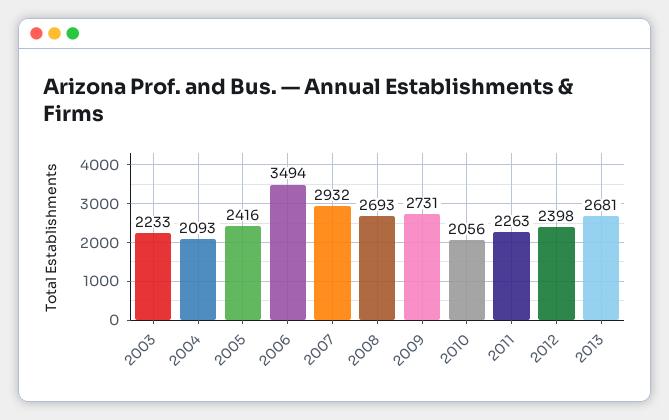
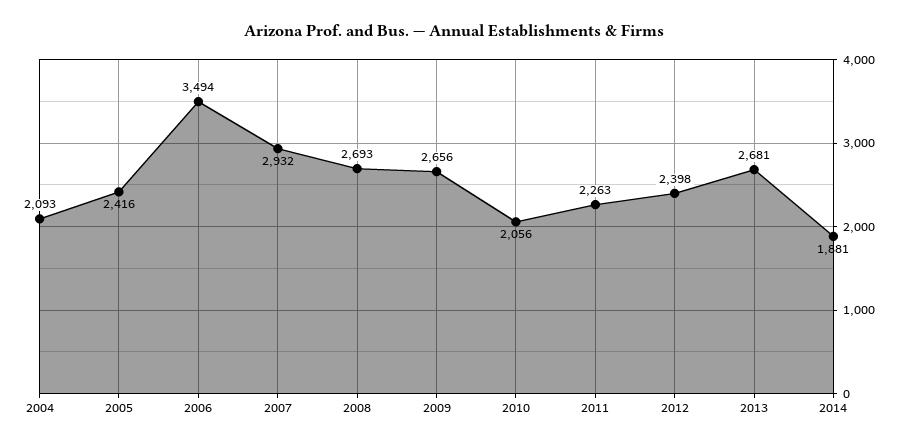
2003: 2233 -> none
2009: 2731 -> 2656
2014: none -> 1881

